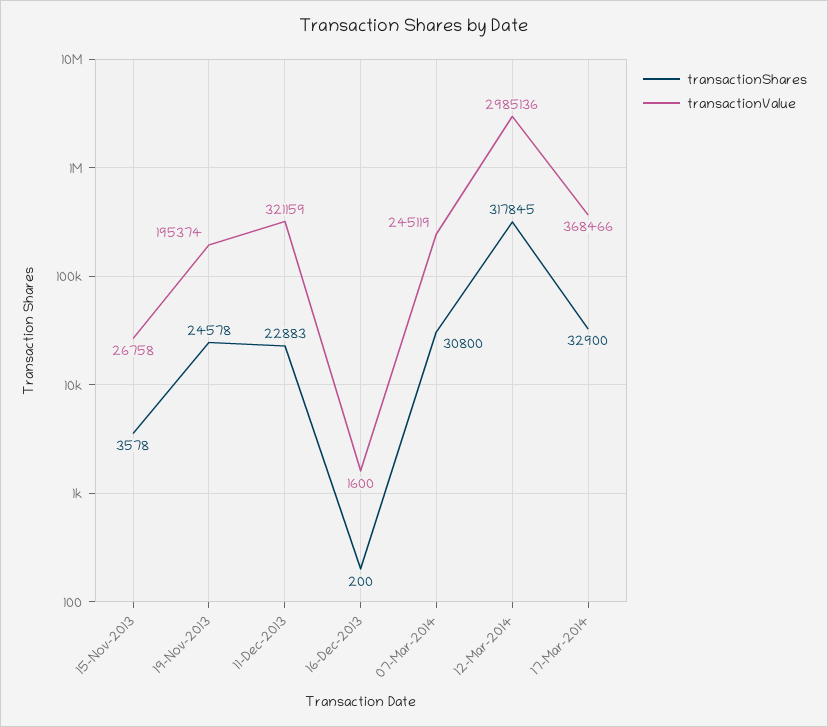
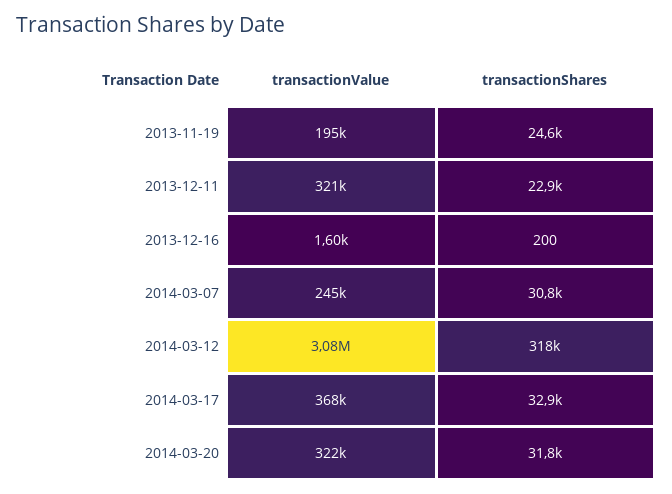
transactionShares, 15-Nov-2013: 3578 -> none
transactionValue, 15-Nov-2013: 26758 -> none
transactionValue, 12-Mar-2014: 2985136 -> 3080000
transactionValue, 2014-03-20: none -> 322000
transactionShares, 2014-03-20: none -> 31800

